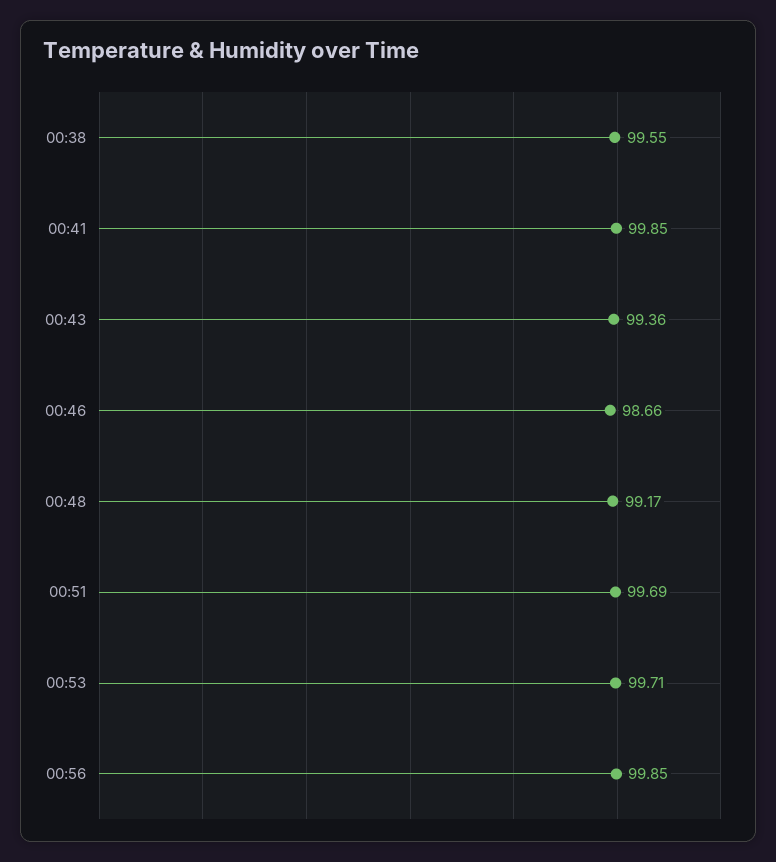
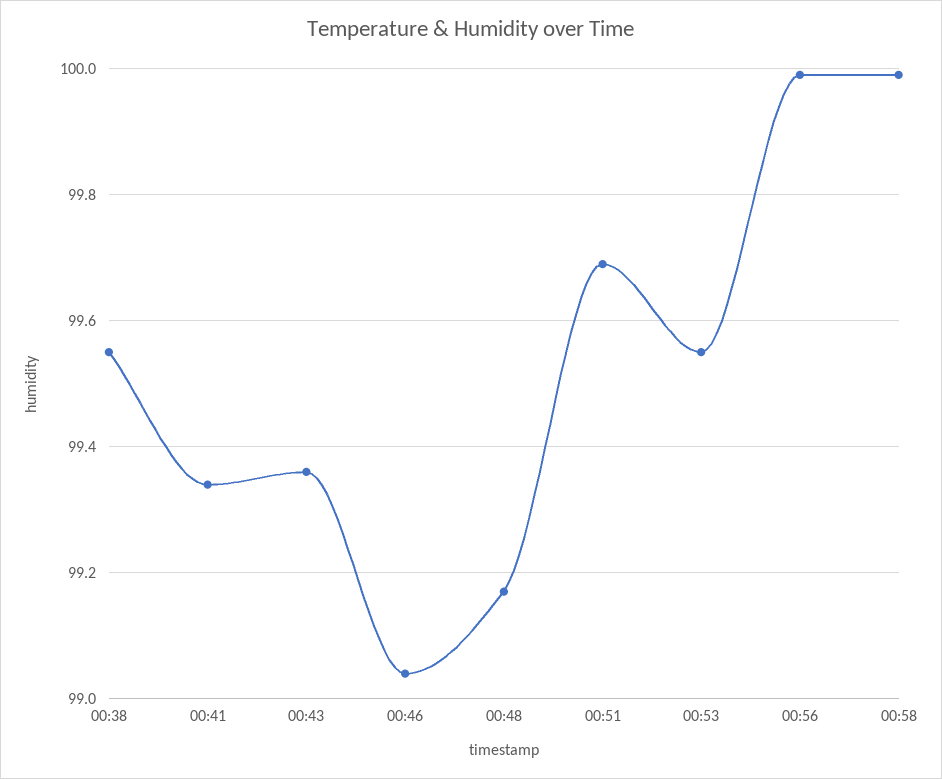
00:41: 99.85 -> 99.35
00:46: 98.66 -> 99.05
00:53: 99.71 -> 99.55
00:56: 99.85 -> 100
00:58: none -> 100

